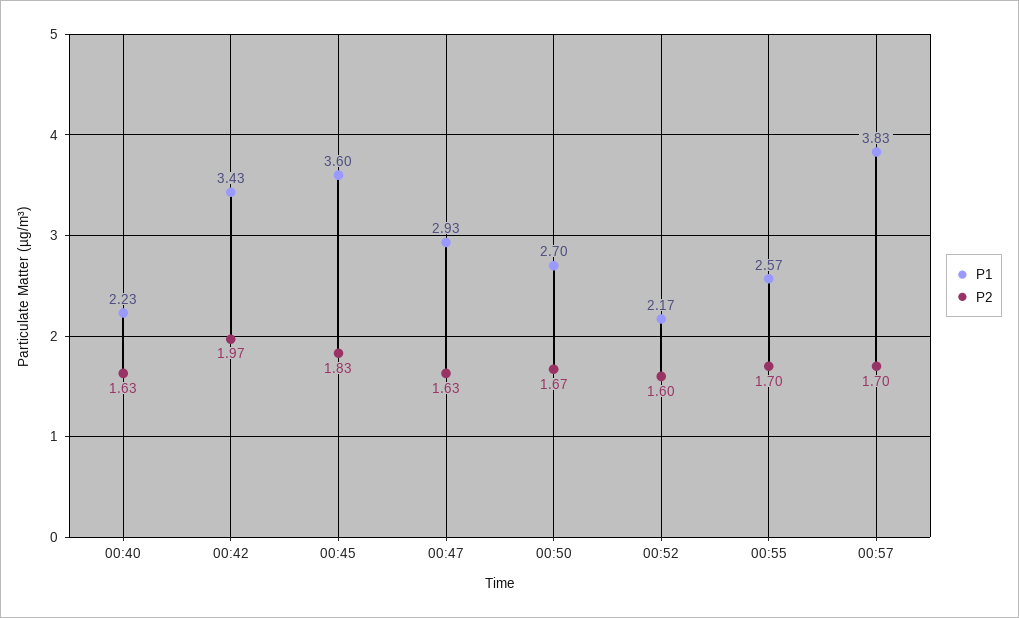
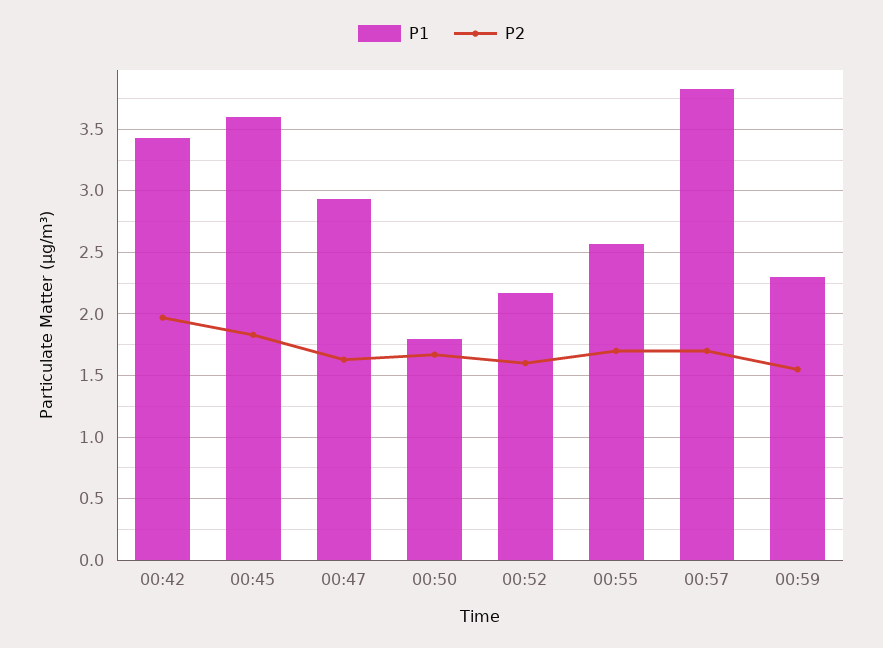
P1, 00:40: 2.23 -> none
P2, 00:40: 1.63 -> none
P1, 00:50: 2.7 -> 1.8
P1, 00:59: none -> 2.3
P2, 00:59: none -> 1.55

